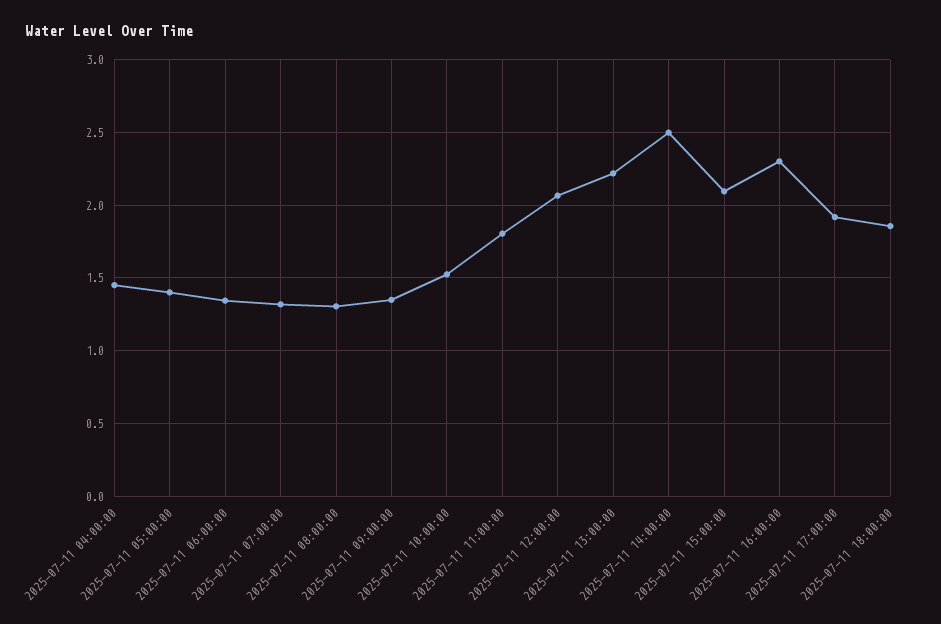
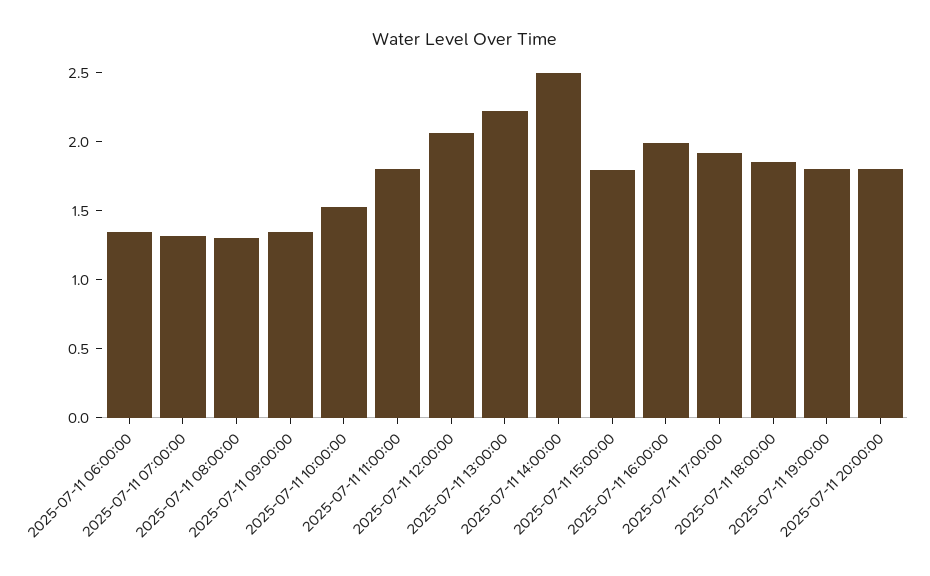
2025-07-11 04:00:00: 1.45 -> none
2025-07-11 05:00:00: 1.4 -> none
2025-07-11 15:00:00: 2.1 -> 1.8
2025-07-11 16:00:00: 2.3 -> 2
2025-07-11 19:00:00: none -> 1.8
2025-07-11 20:00:00: none -> 1.8

